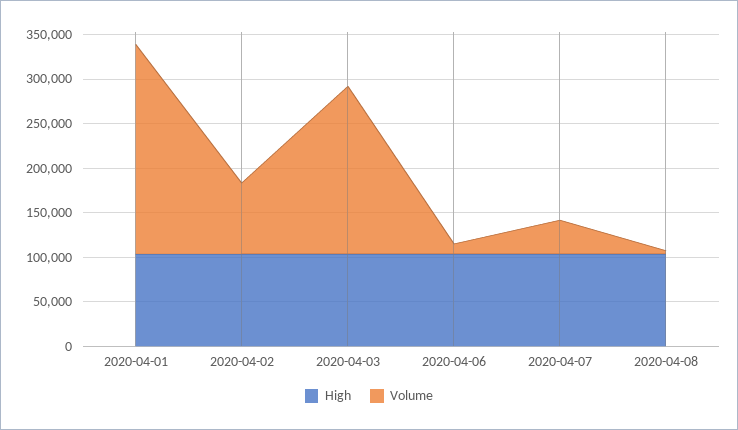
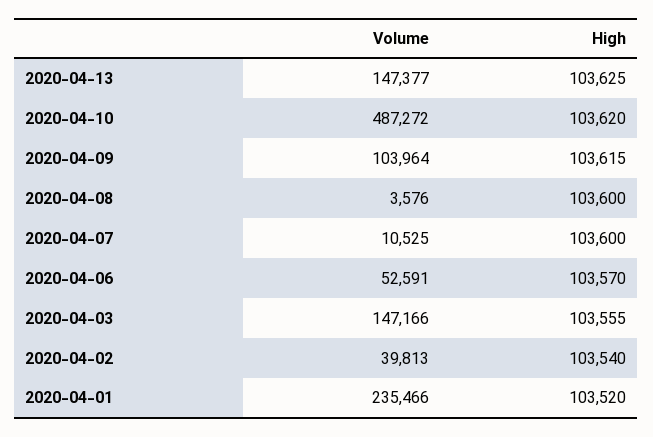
Volume, 2020-04-02: 80000 -> 39813
Volume, 2020-04-03: 190000 -> 147166
Volume, 2020-04-06: 10000 -> 52591
Volume, 2020-04-07: 40000 -> 10525
Volume, 2020-04-13: none -> 147377
High, 2020-04-13: none -> 103625
Volume, 2020-04-10: none -> 487272
High, 2020-04-10: none -> 103620
Volume, 2020-04-09: none -> 103964
High, 2020-04-09: none -> 103615

